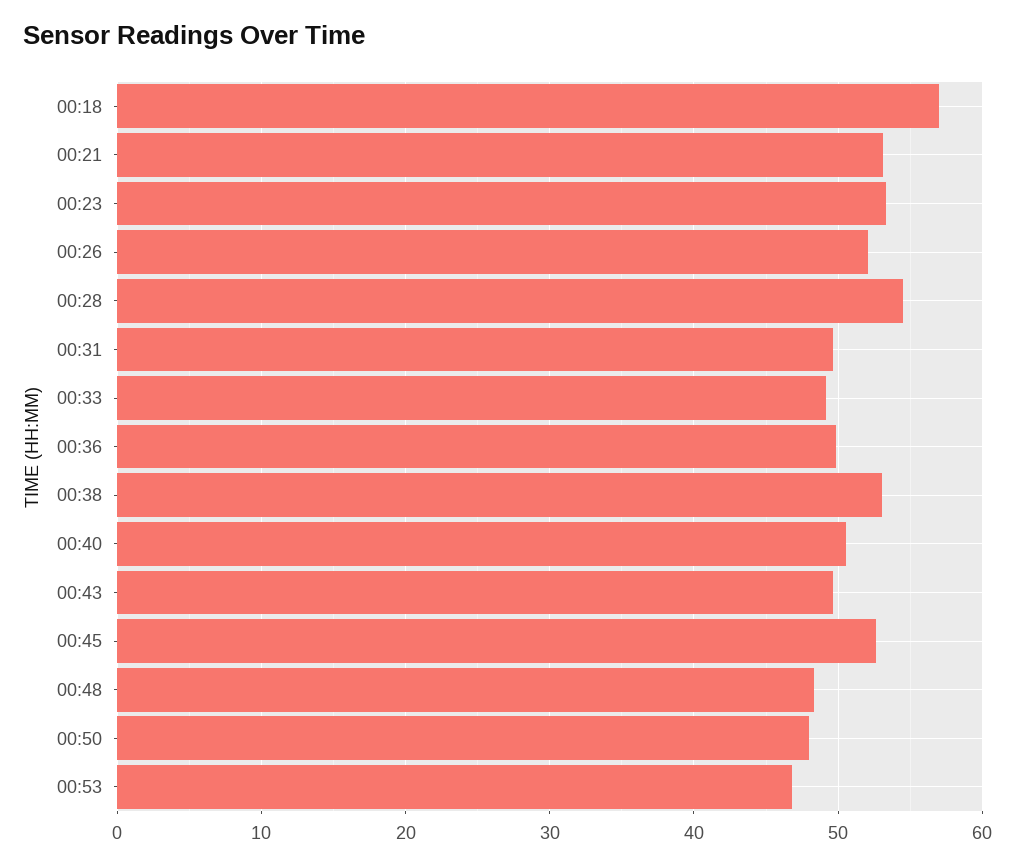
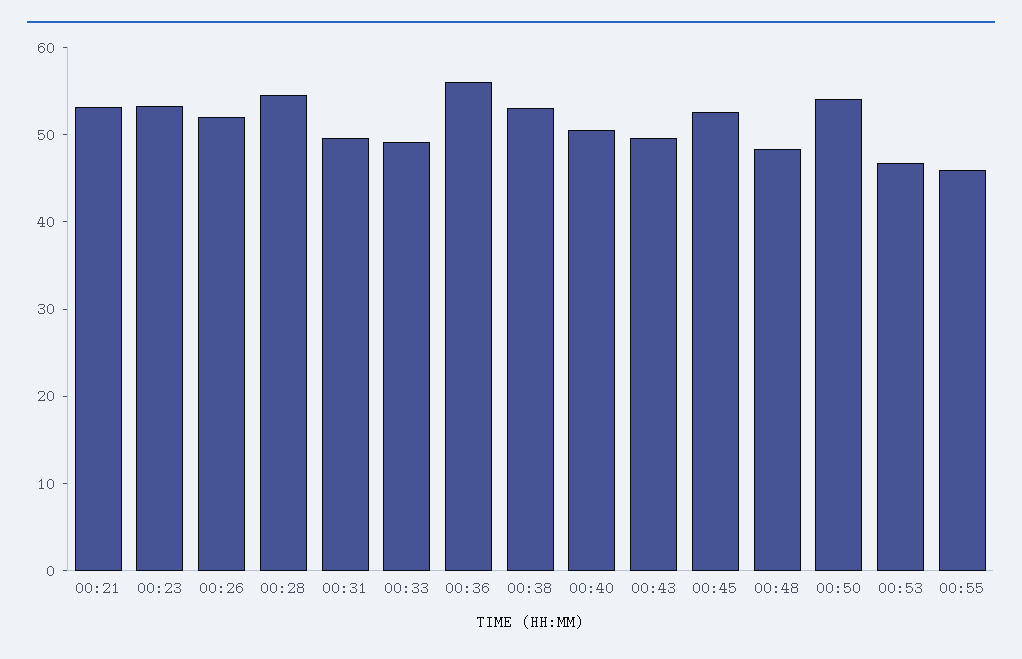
00:18: 57 -> none
00:36: 50 -> 56
00:50: 48 -> 54
00:55: none -> 46

